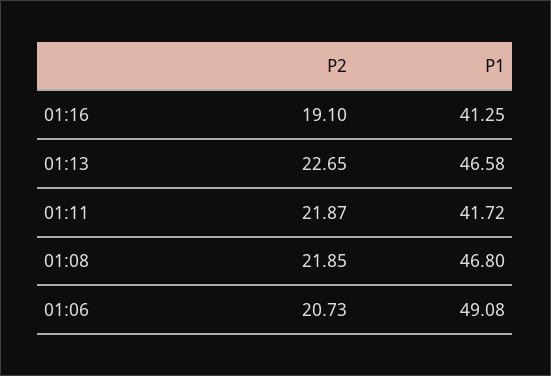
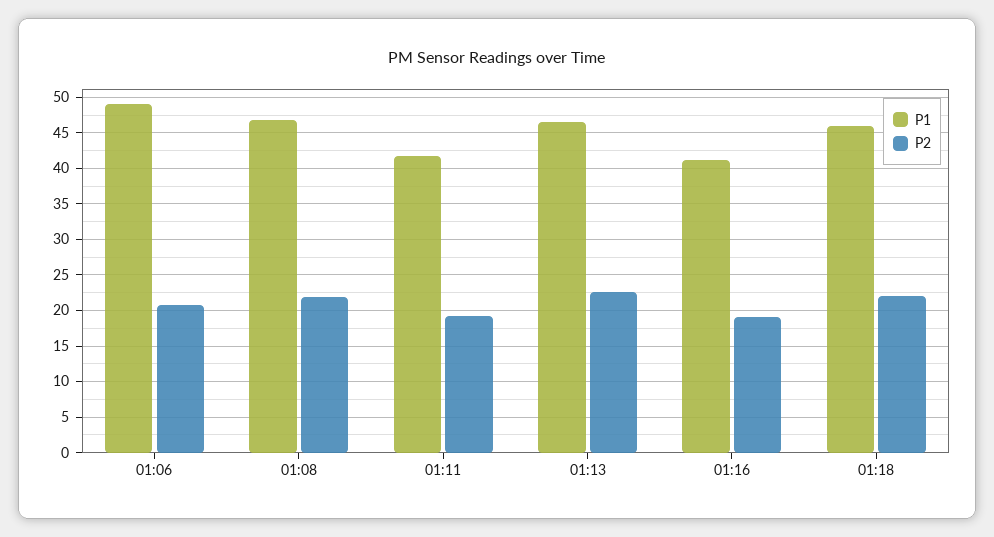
P2, 01:11: 21.87 -> 19
P1, 01:18: none -> 46
P2, 01:18: none -> 22

